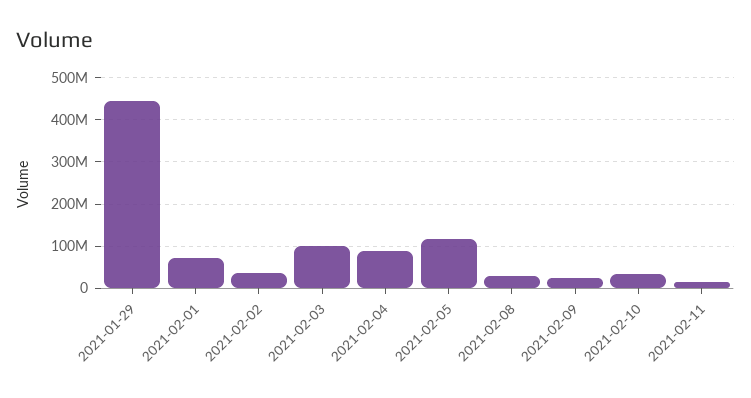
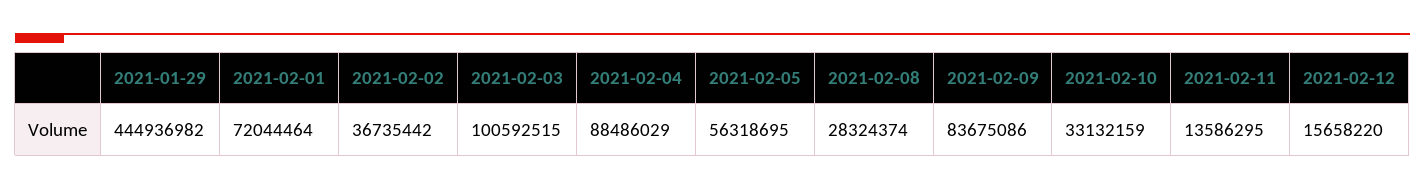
2021-02-05: 120000000 -> 56318695
2021-02-09: 20000000 -> 83675086
2021-02-12: none -> 15658220

